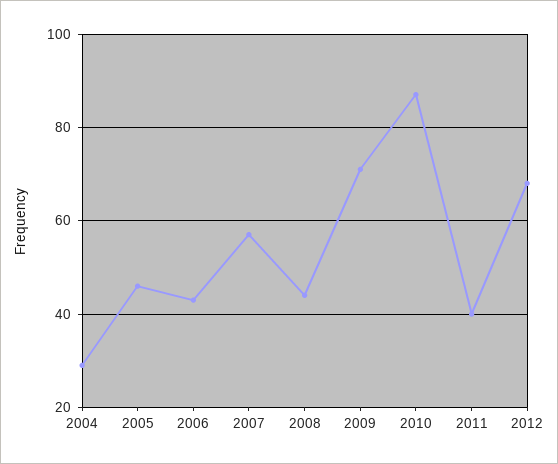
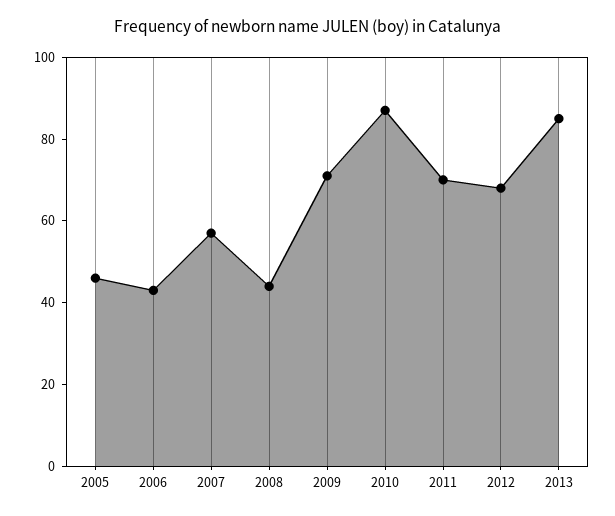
2004: 30 -> none
2011: 40 -> 70
2013: none -> 85

